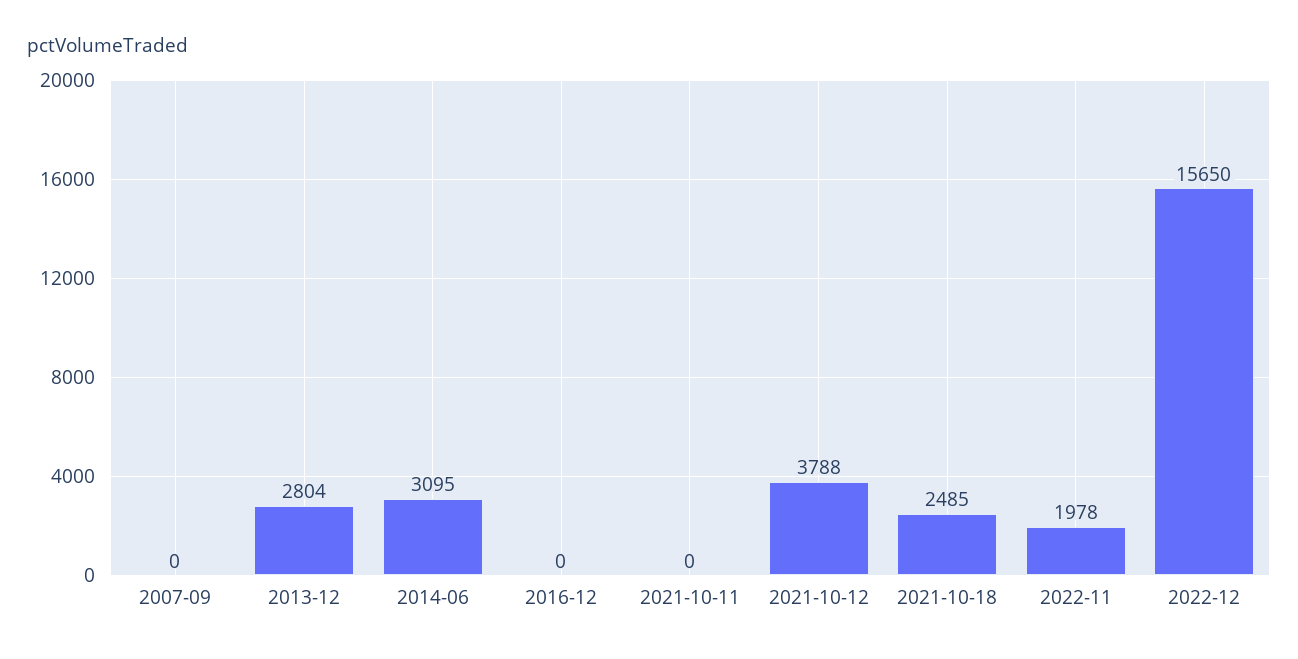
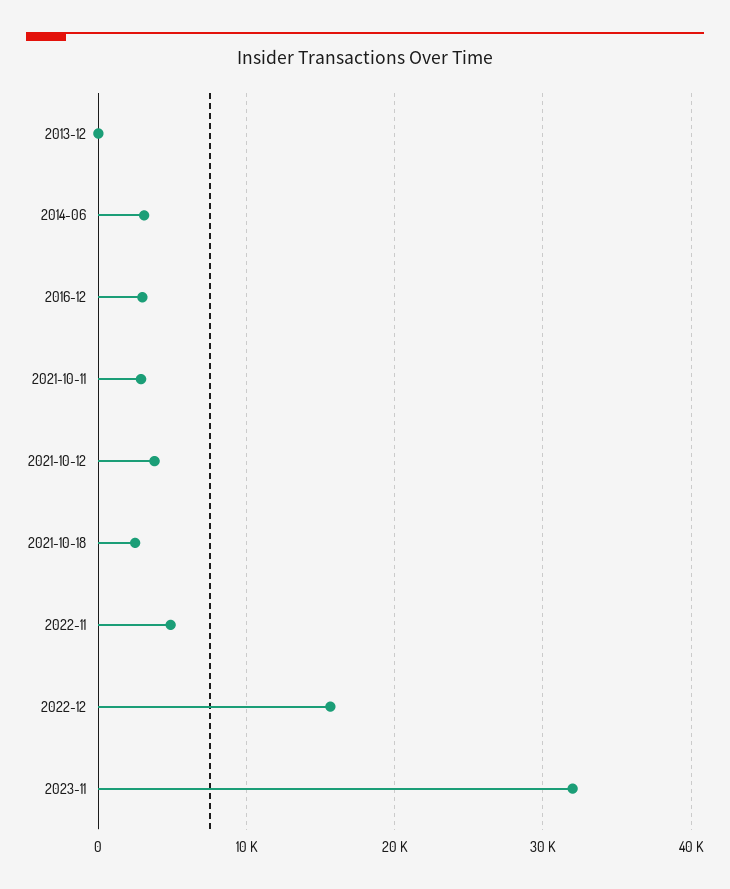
2007-09: 0 -> none
2013-12: 2804 -> 0
2016-12: 0 -> 3000
2021-10-11: 0 -> 3000
2022-11: 1978 -> 5000
2023-11: none -> 32000

